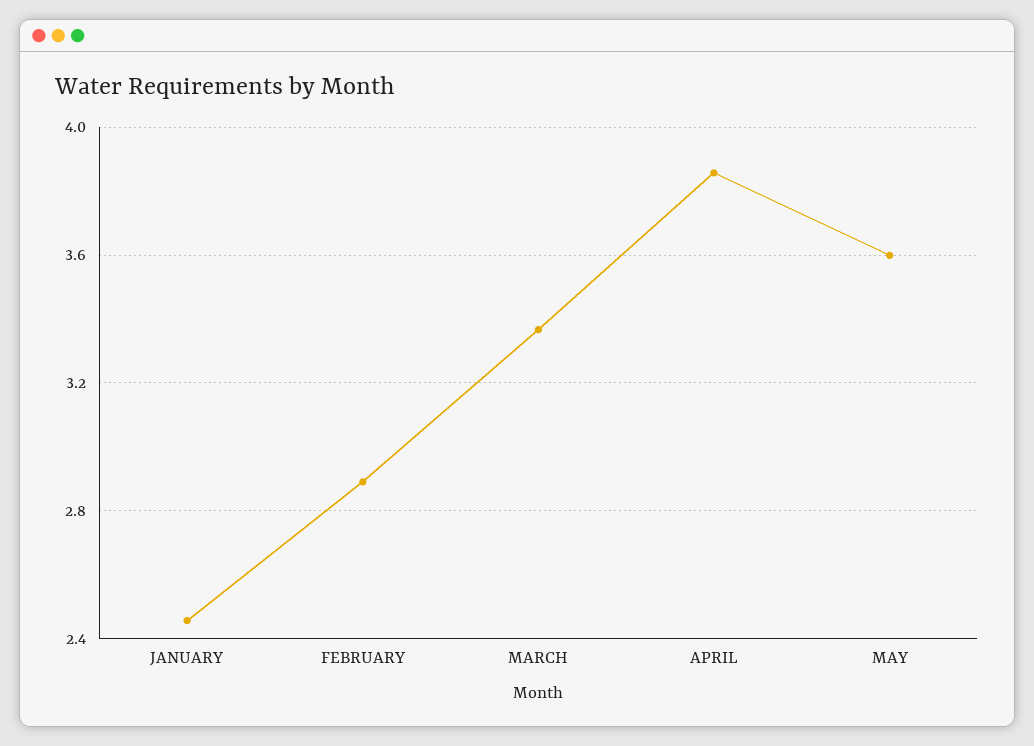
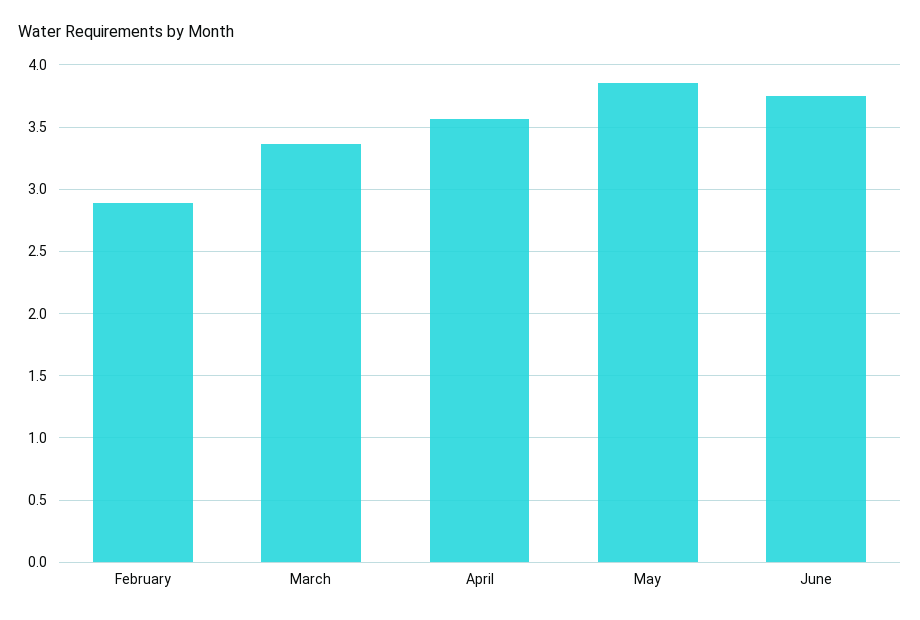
JANUARY: 2.45 -> none
APRIL: 3.85 -> 3.55
MAY: 3.6 -> 3.85
June: none -> 3.75

